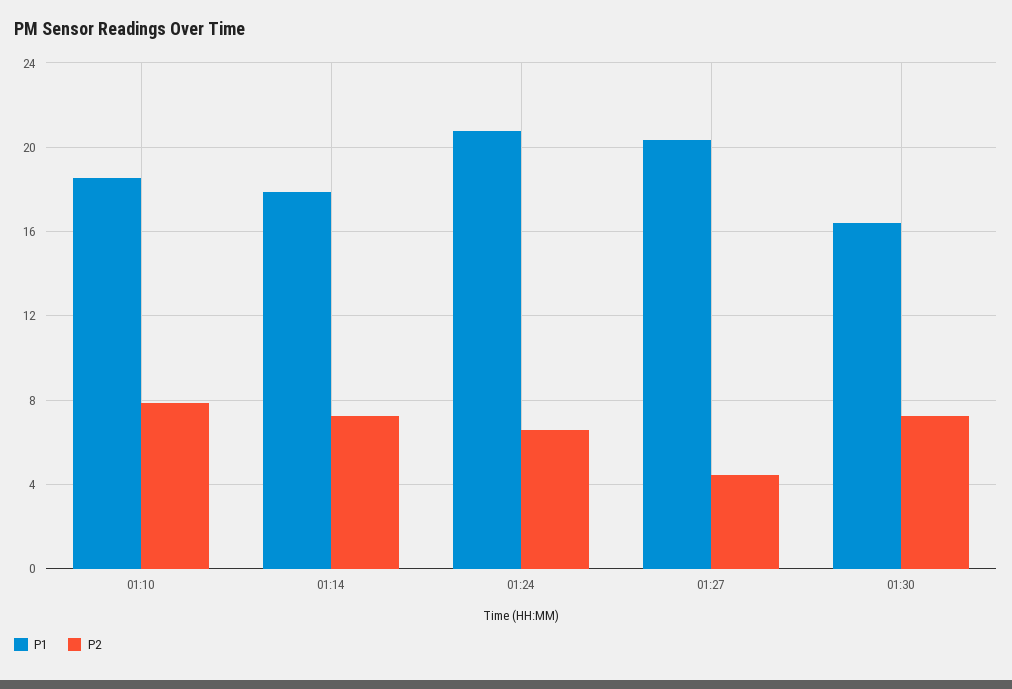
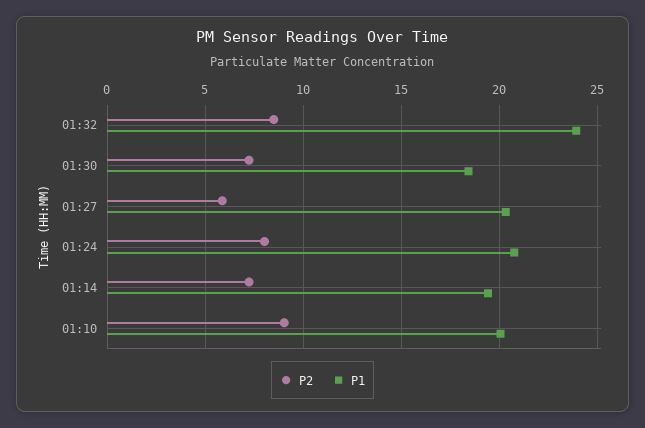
P1, 01:10: 18.5 -> 20
P2, 01:10: 8 -> 9
P1, 01:14: 18 -> 19.5
P2, 01:24: 6.5 -> 8
P2, 01:27: 4.5 -> 6
P1, 01:30: 16.5 -> 18.5
P2, 01:32: none -> 8.5
P1, 01:32: none -> 24

